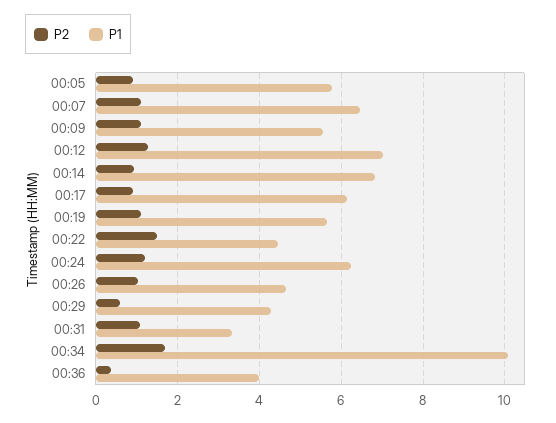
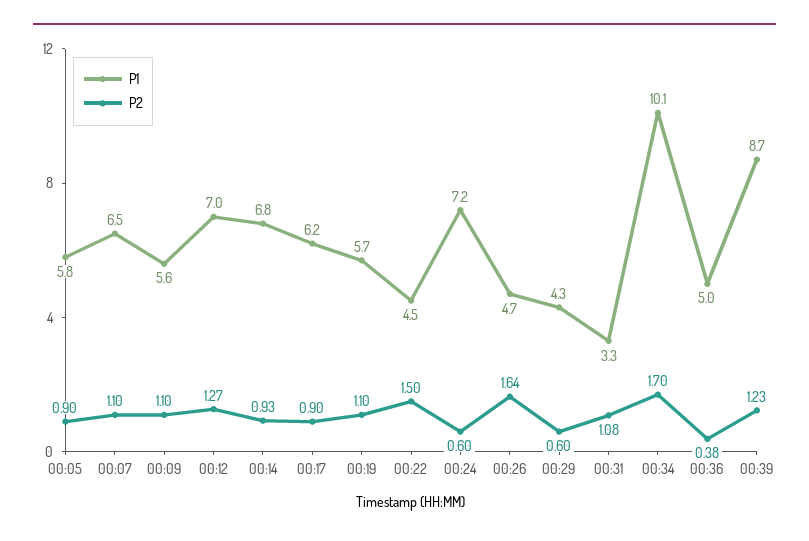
P2, 00:24: 1.2 -> 0.6
P1, 00:24: 6.2 -> 7.2
P2, 00:26: 1 -> 1.64
P1, 00:36: 4 -> 5
P1, 00:39: none -> 8.7
P2, 00:39: none -> 1.23

